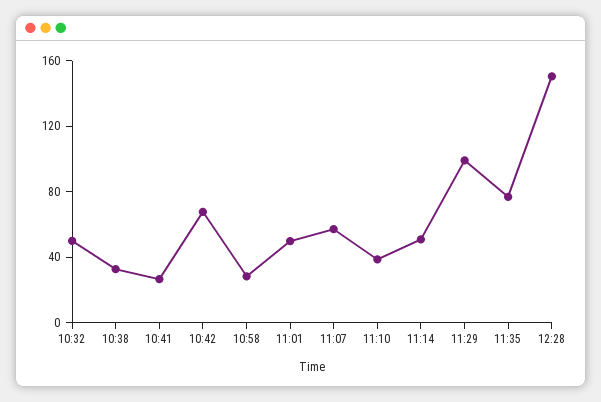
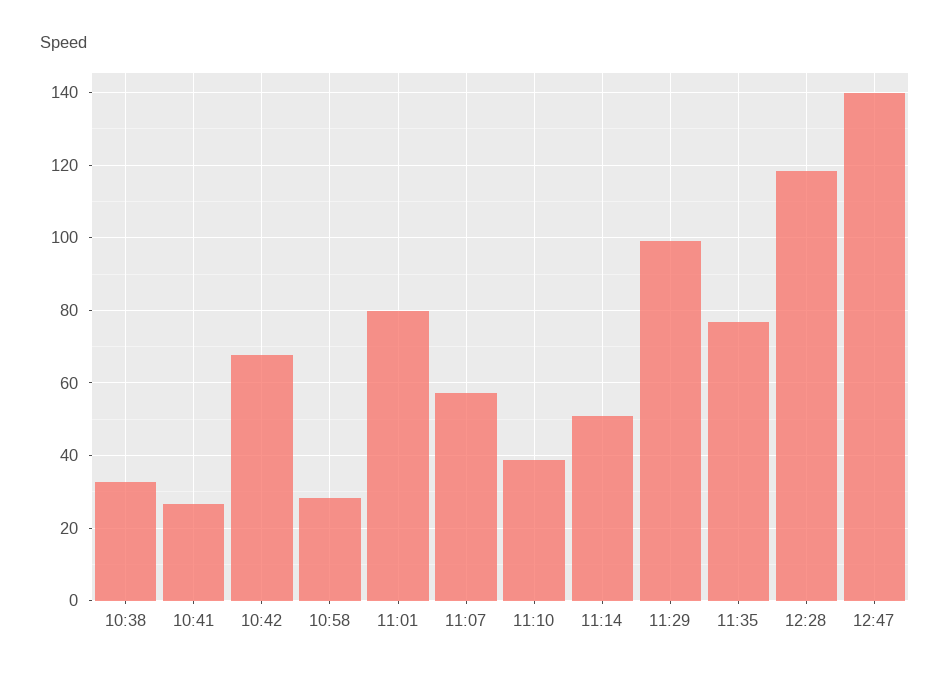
10:32: 50 -> none
11:01: 50 -> 80
12:28: 150 -> 118
12:47: none -> 140

